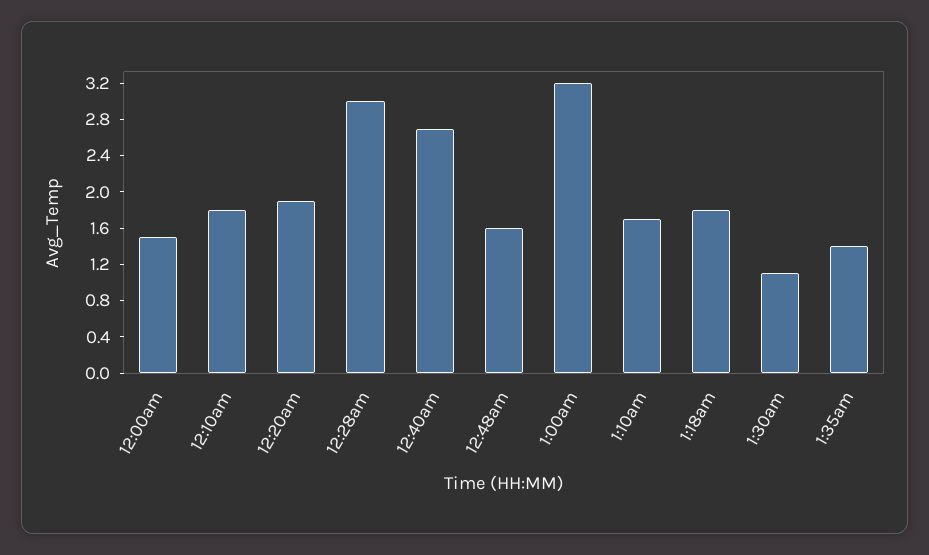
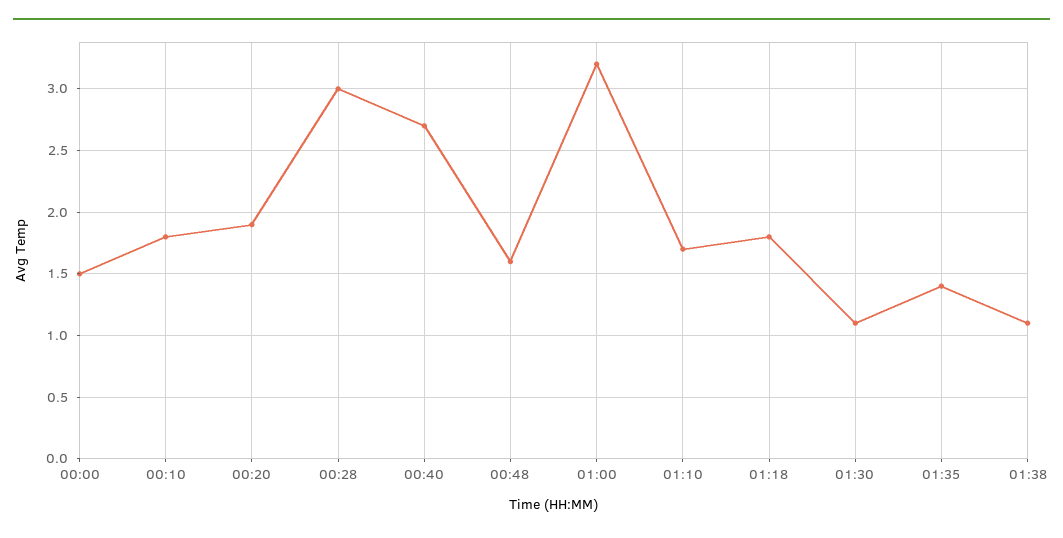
01:38: none -> 1.1

